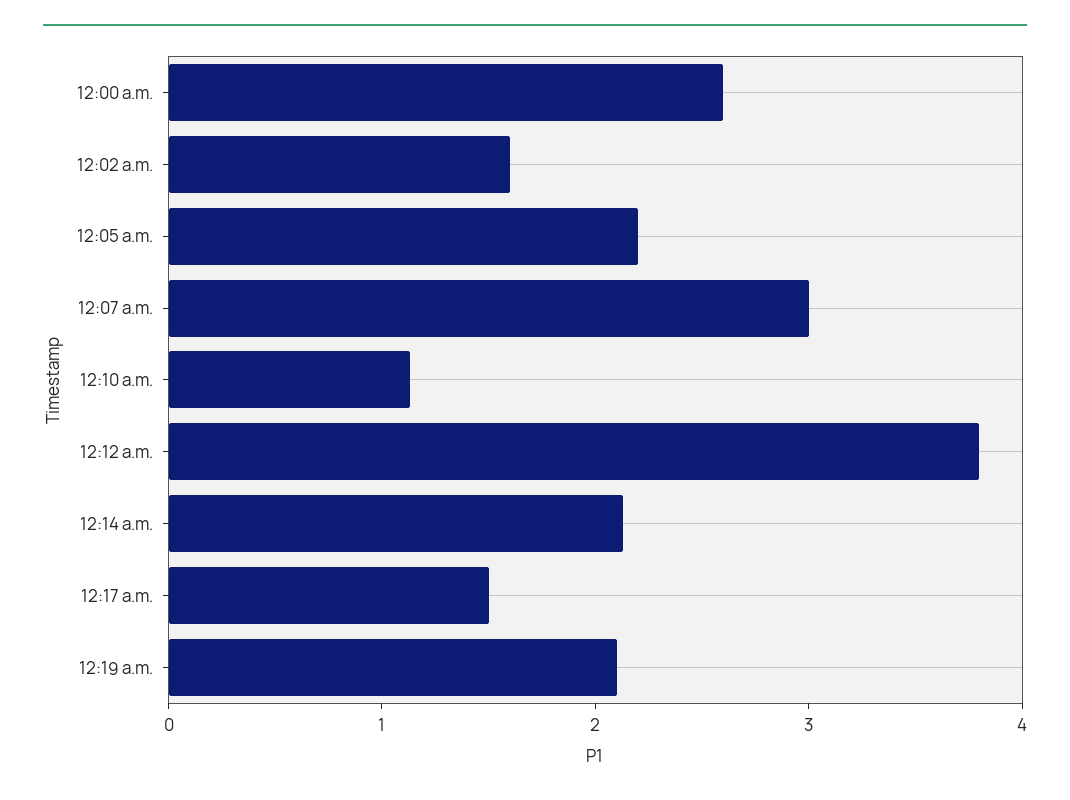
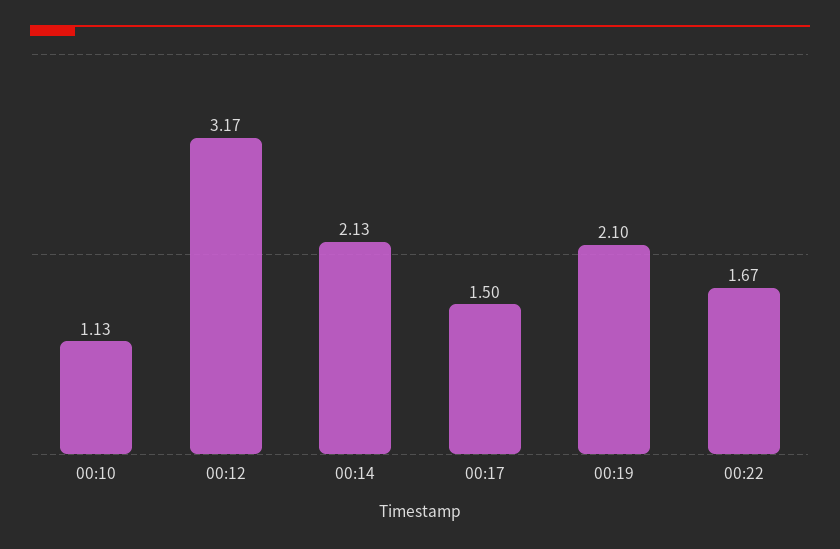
12:00 a.m.: 2.6 -> none
12:02 a.m.: 1.6 -> none
12:05 a.m.: 2.2 -> none
12:07 a.m.: 3 -> none
12:12 a.m.: 3.8 -> 3.17
00:22: none -> 1.67

